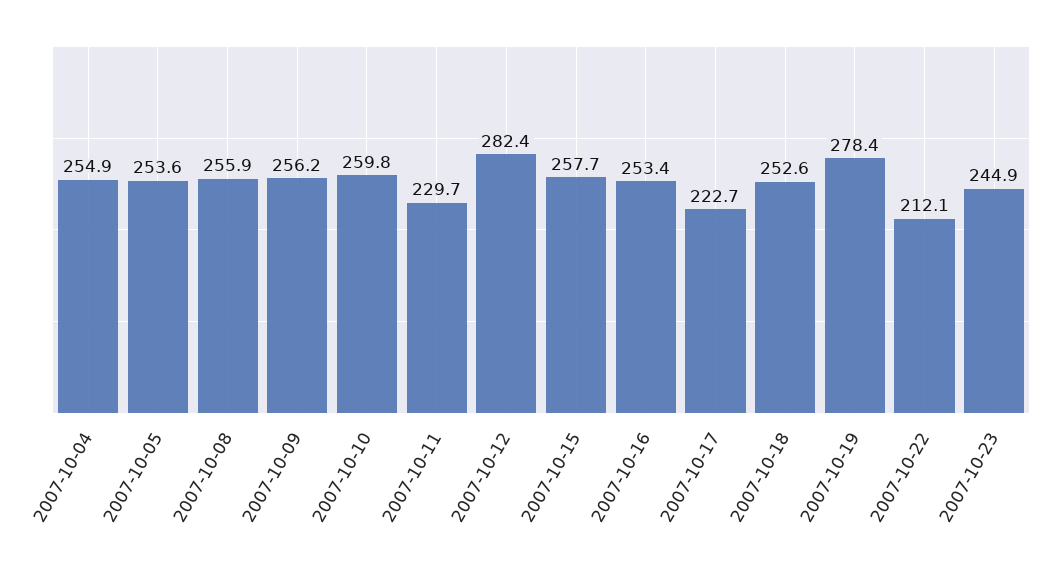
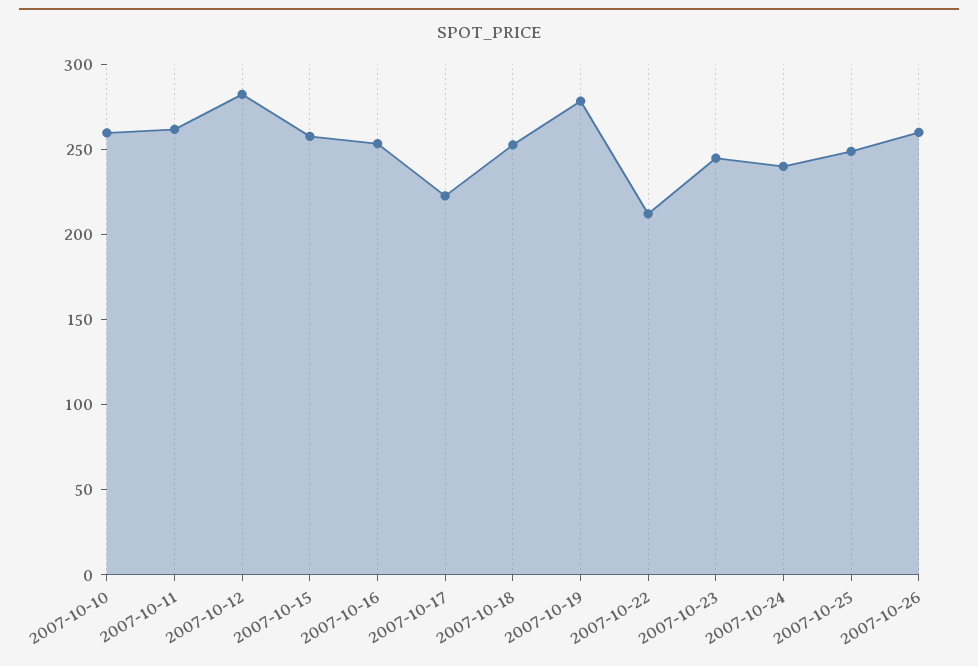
2007-10-04: 254.9 -> none
2007-10-05: 253.6 -> none
2007-10-08: 255.9 -> none
2007-10-09: 256.2 -> none
2007-10-11: 229.7 -> 260
2007-10-24: none -> 240
2007-10-25: none -> 250
2007-10-26: none -> 260

